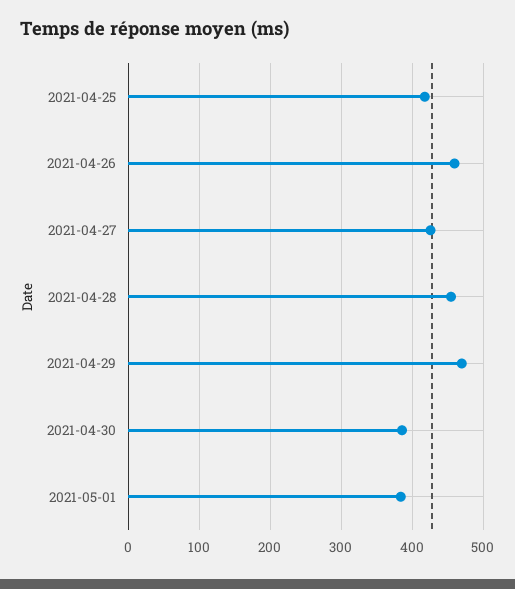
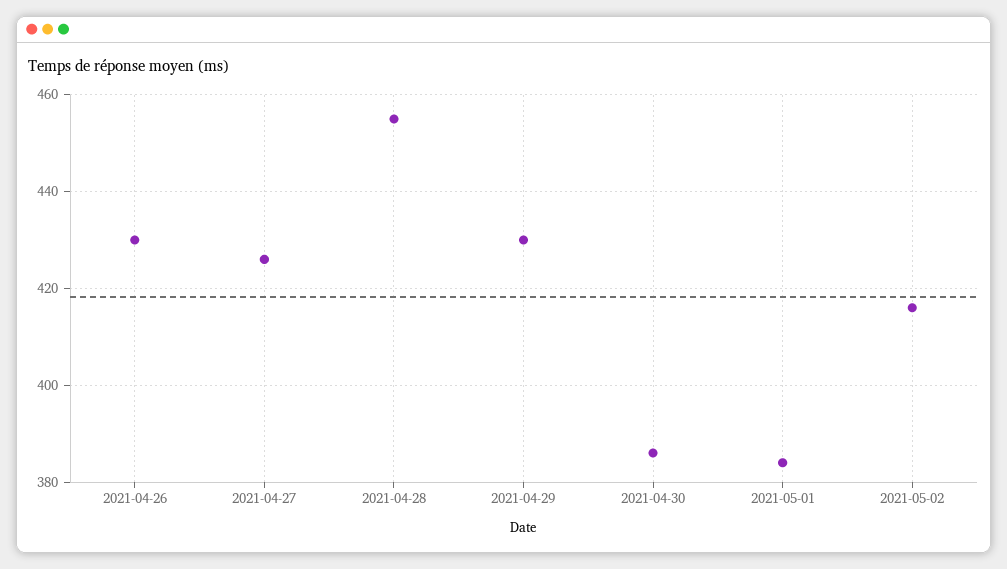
2021-04-25: 420 -> none
2021-04-26: 460 -> 430
2021-04-29: 470 -> 430
2021-05-02: none -> 415

